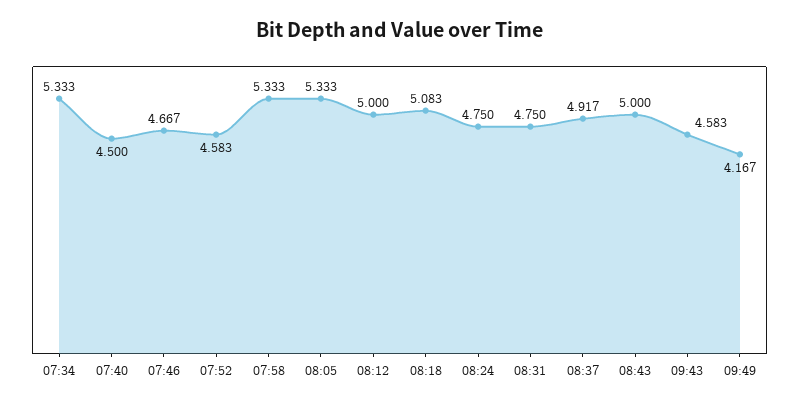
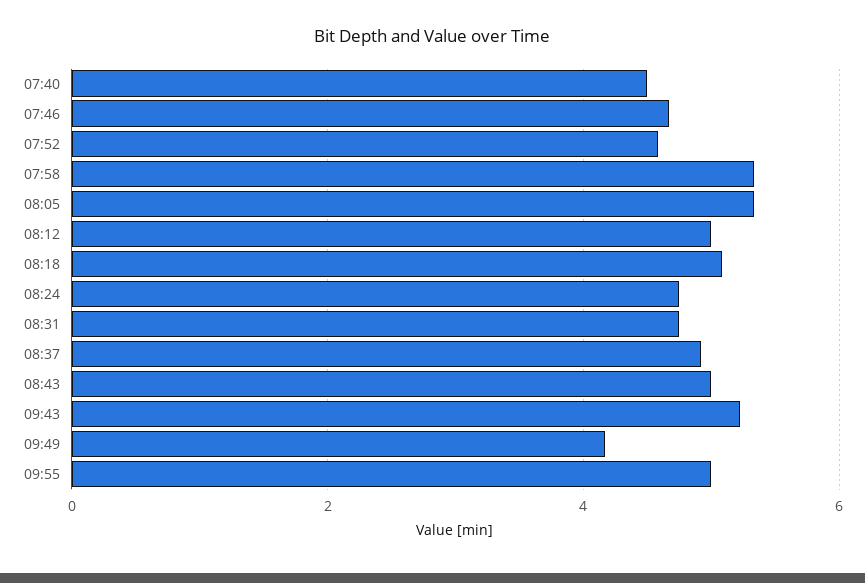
07:34: 5.333 -> none
09:43: 4.583 -> 5.2
09:55: none -> 5

